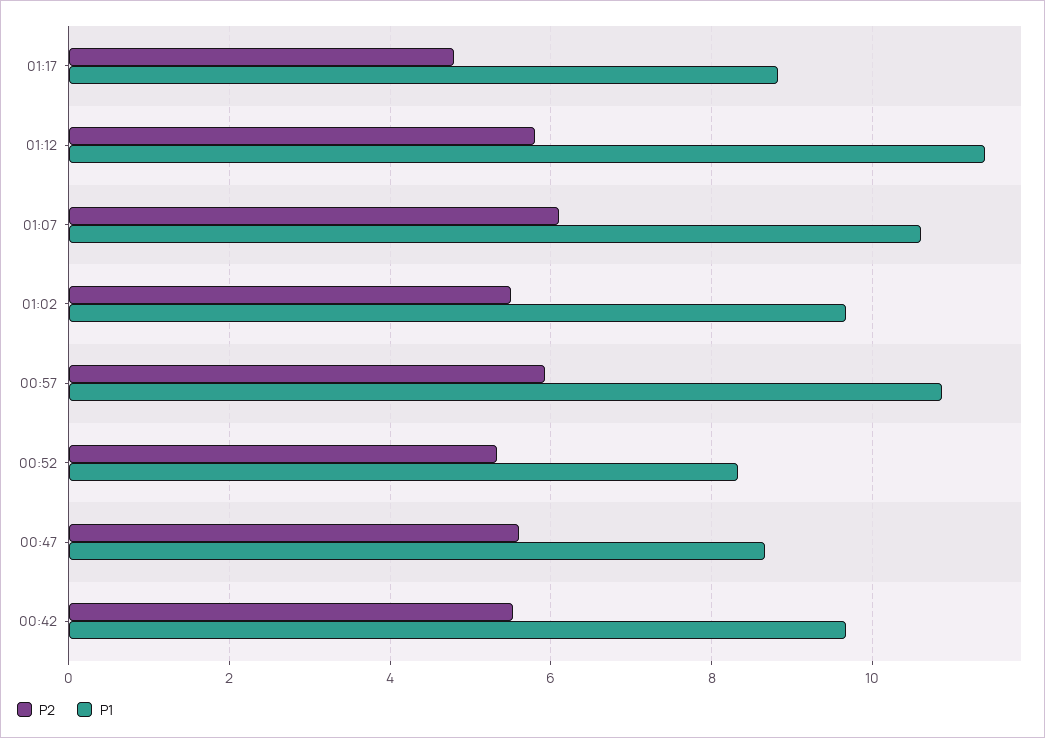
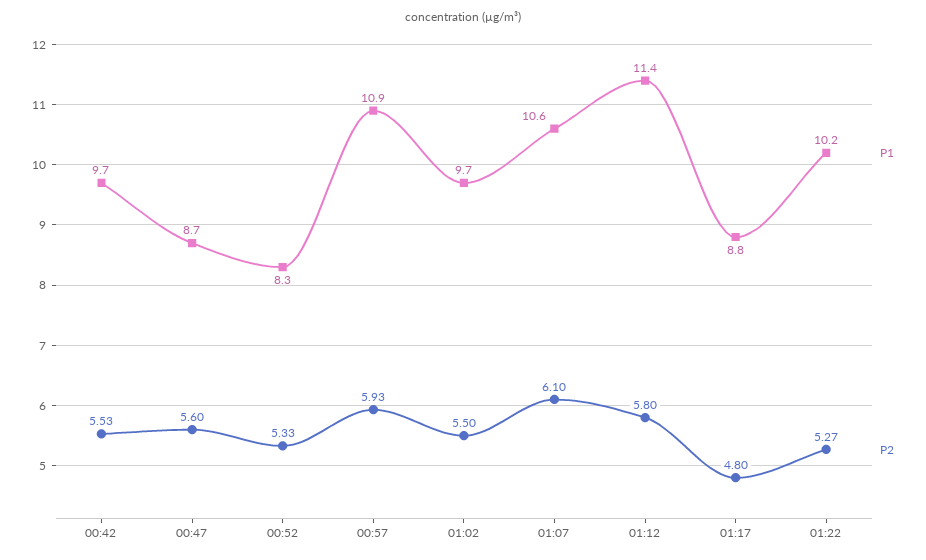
P1, 01:22: none -> 10.2
P2, 01:22: none -> 5.27

